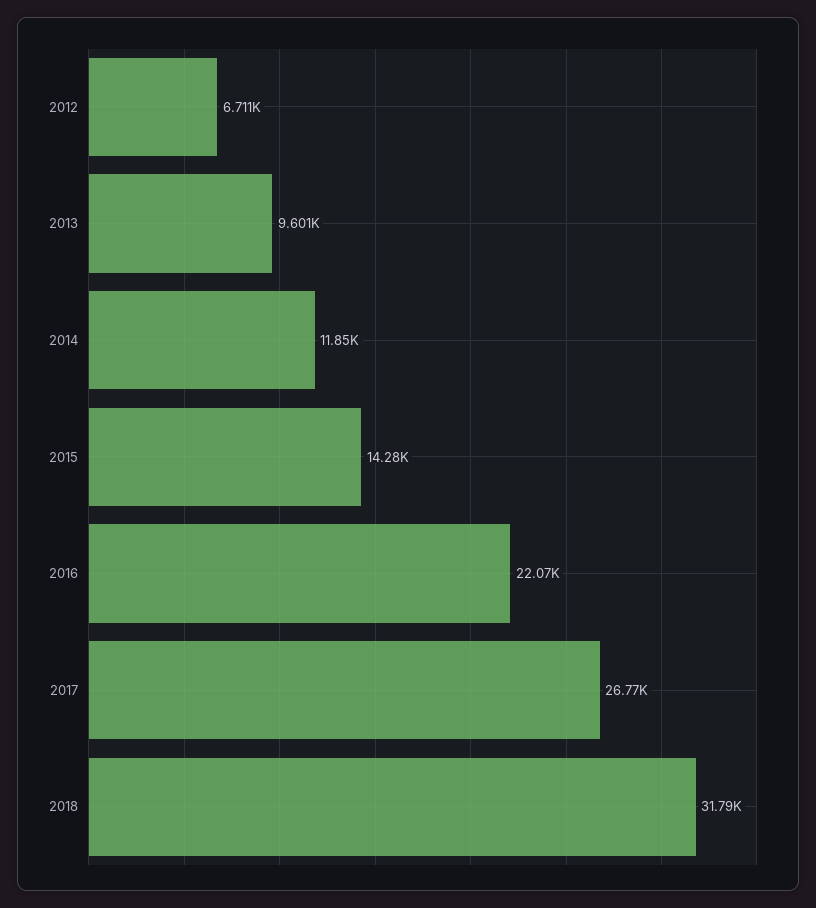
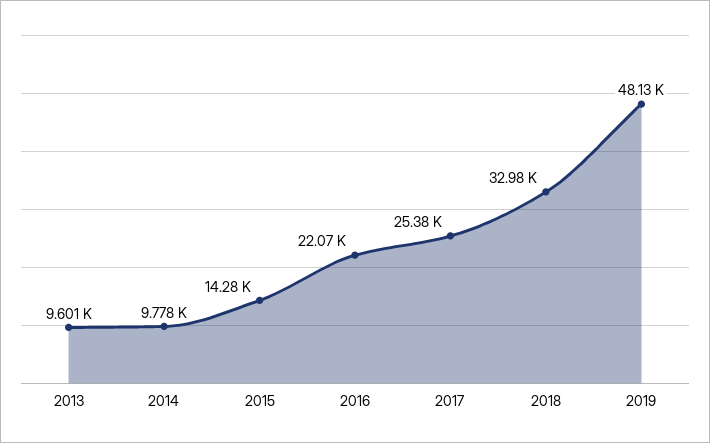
2012: 6711 -> none
2014: 11850 -> 9778
2017: 26770 -> 25380
2018: 31790 -> 32980
2019: none -> 48130

